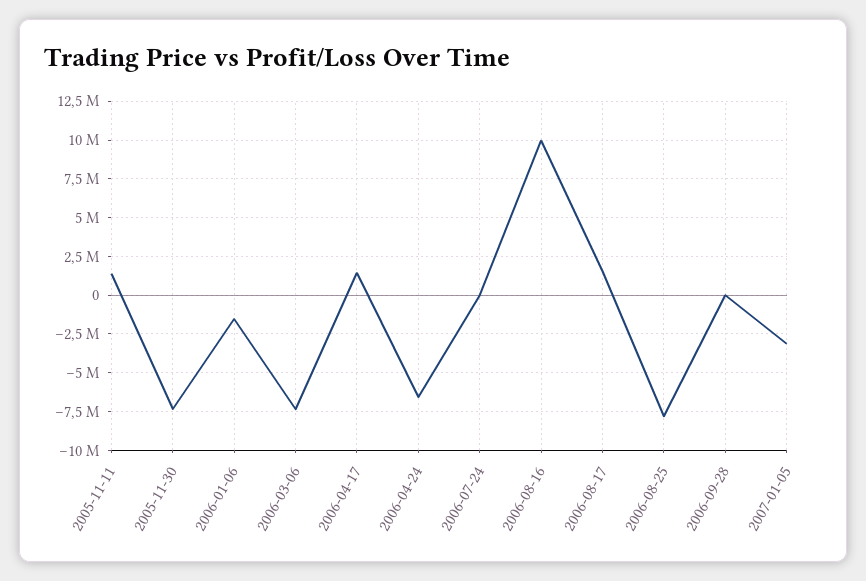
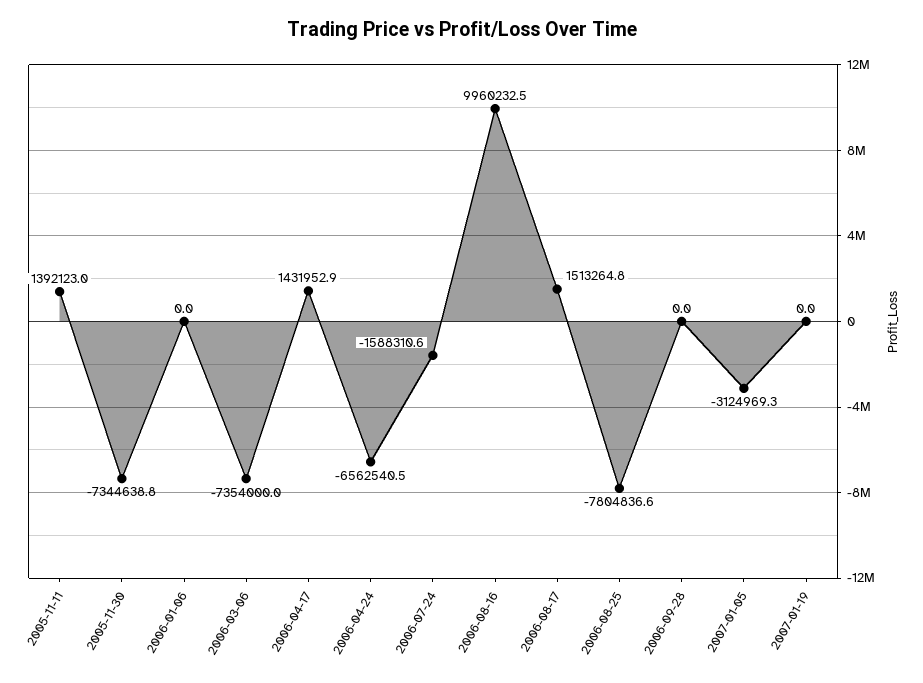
2006-01-06: -1500000 -> 0
2006-07-24: 0 -> -1588310.6
2007-01-19: none -> 0

